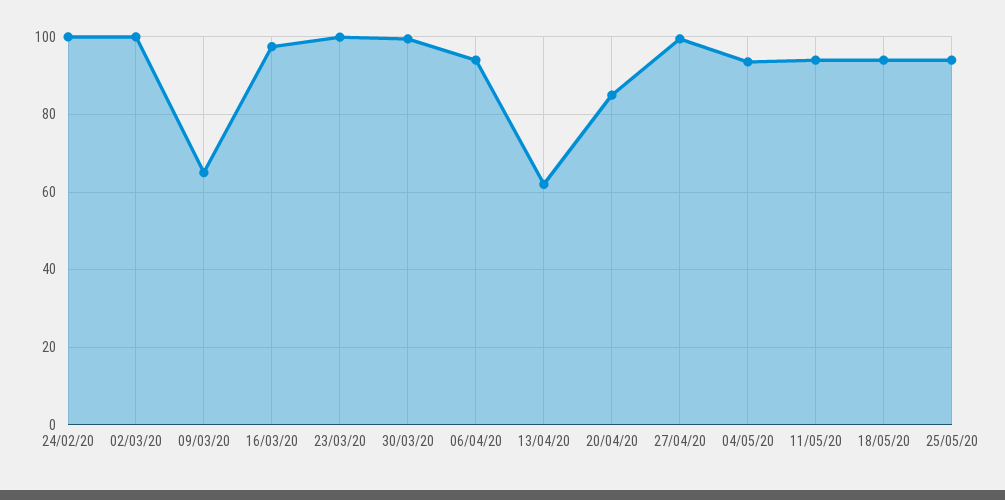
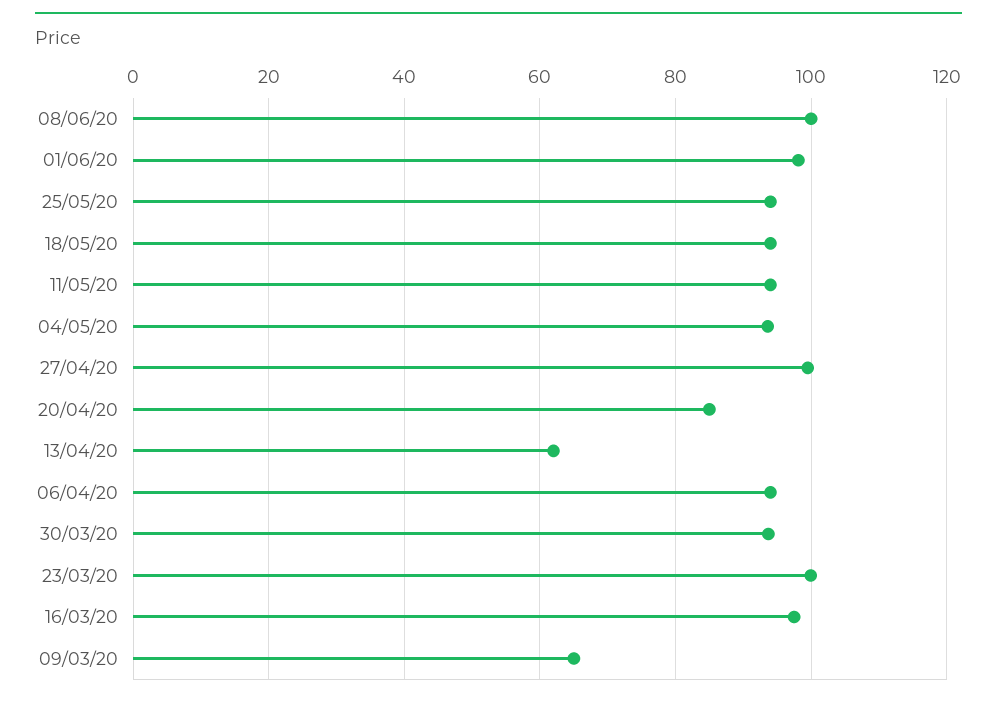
24/02/20: 100 -> none
02/03/20: 100 -> none
30/03/20: 100 -> 94
08/06/20: none -> 100
01/06/20: none -> 98

